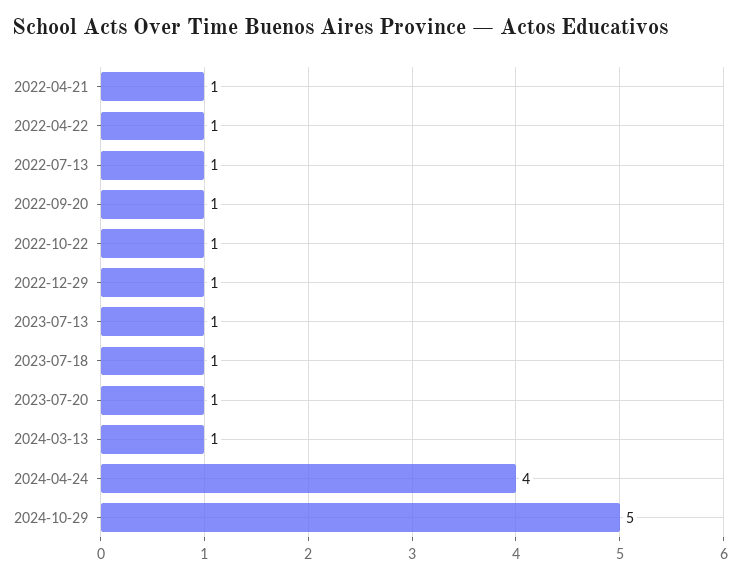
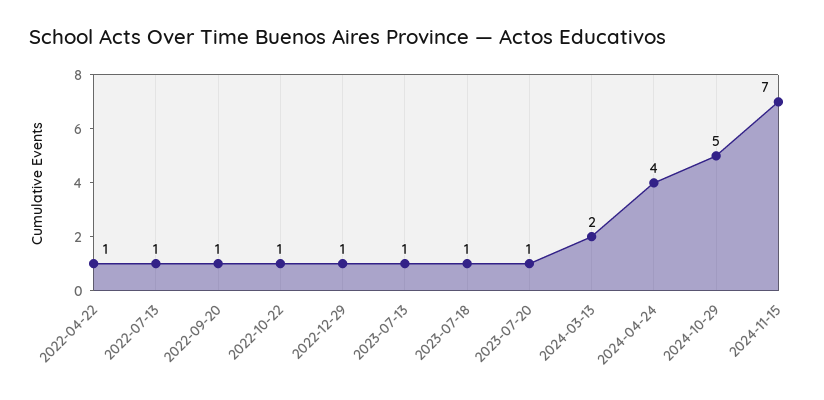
2022-04-21: 1 -> none
2024-03-13: 1 -> 2
2024-11-15: none -> 7

